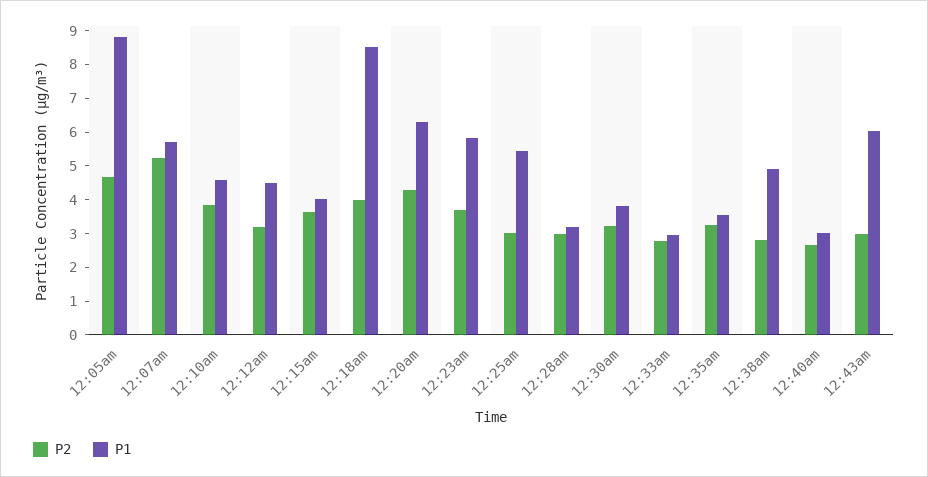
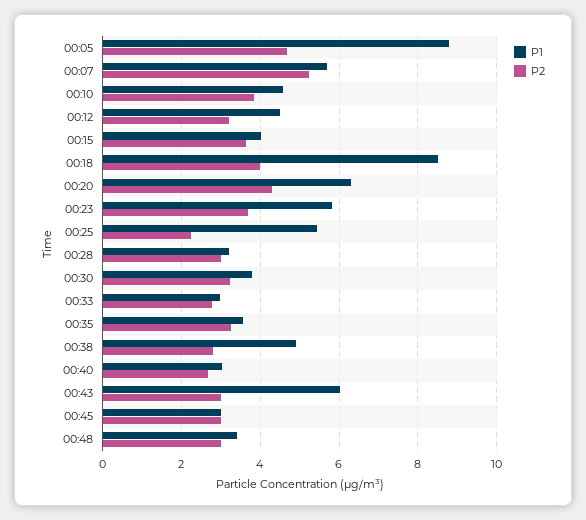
P2, 12:25am: 3 -> 2.2
P1, 00:45: none -> 3
P2, 00:45: none -> 3
P1, 00:48: none -> 3.4
P2, 00:48: none -> 3

